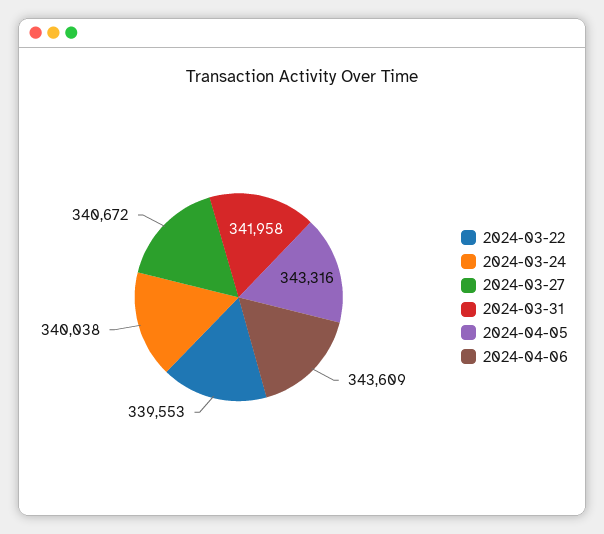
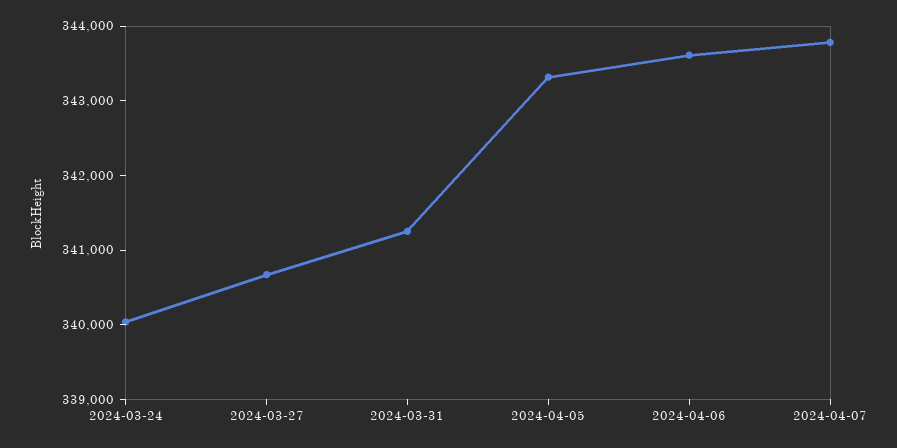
2024-03-22: 339553 -> none
2024-03-31: 341958 -> 341200
2024-04-07: none -> 343800

